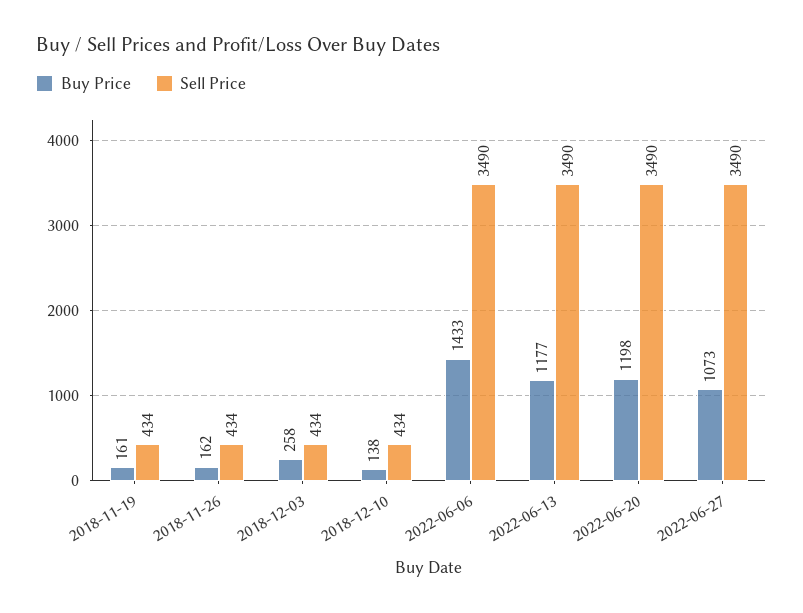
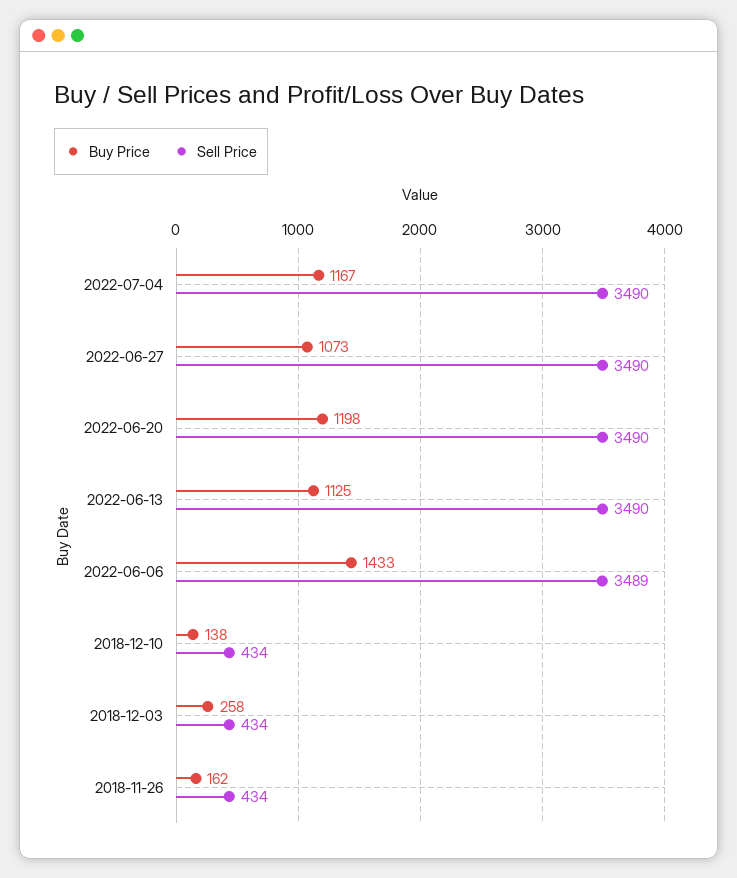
Buy Price, 2018-11-19: 161 -> none
Sell Price, 2018-11-19: 434 -> none
Sell Price, 2022-06-06: 3490 -> 3489
Buy Price, 2022-06-13: 1177 -> 1125
Buy Price, 2022-07-04: none -> 1167
Sell Price, 2022-07-04: none -> 3490

